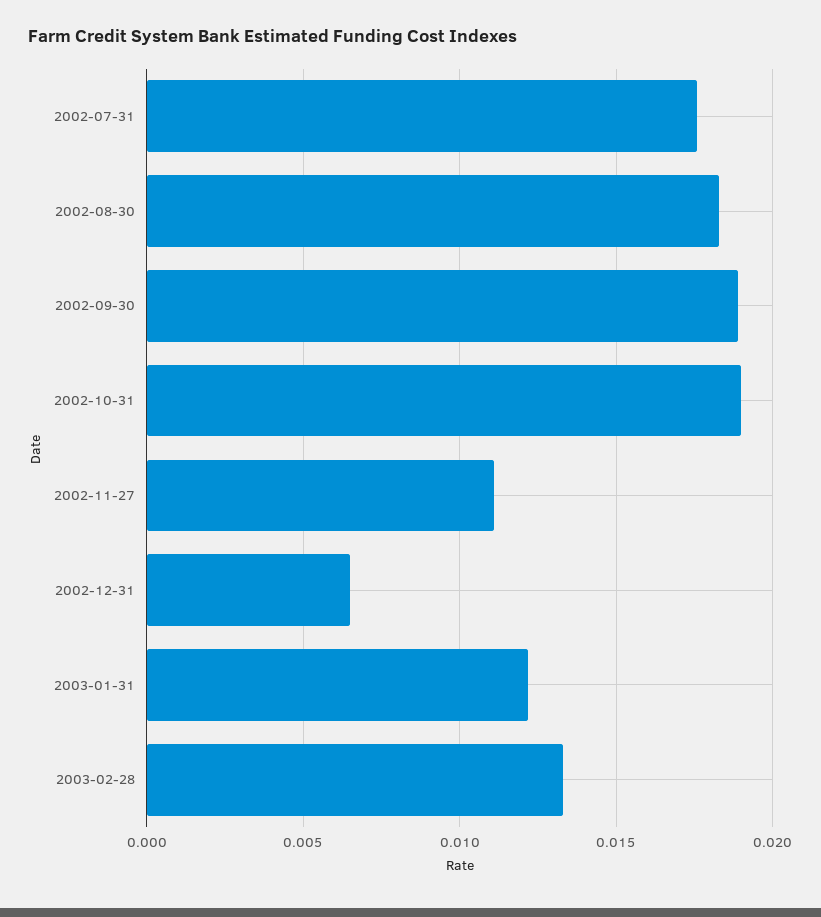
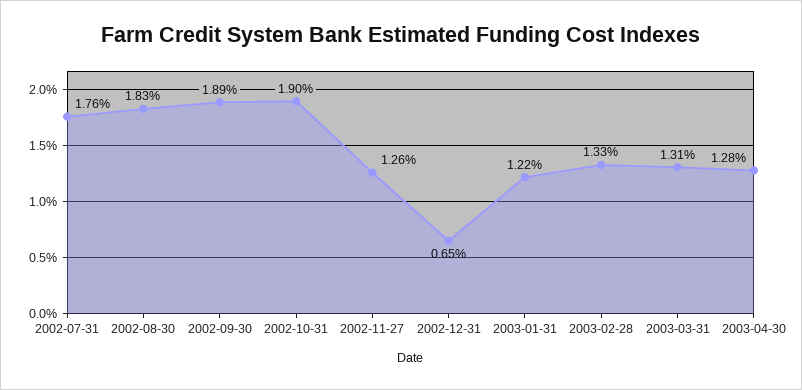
2002-11-27: 0.011 -> 0.0126
2003-03-31: none -> 0.0131
2003-04-30: none -> 0.0128

